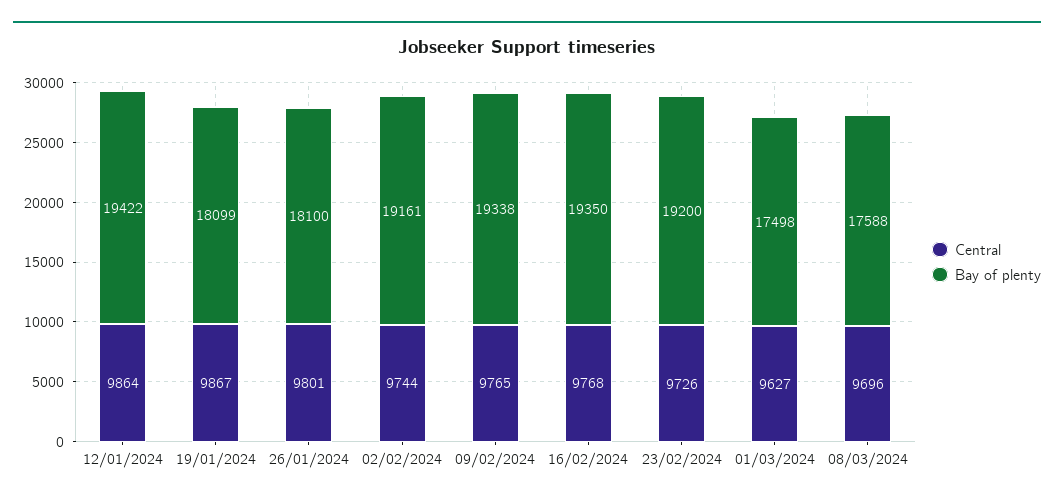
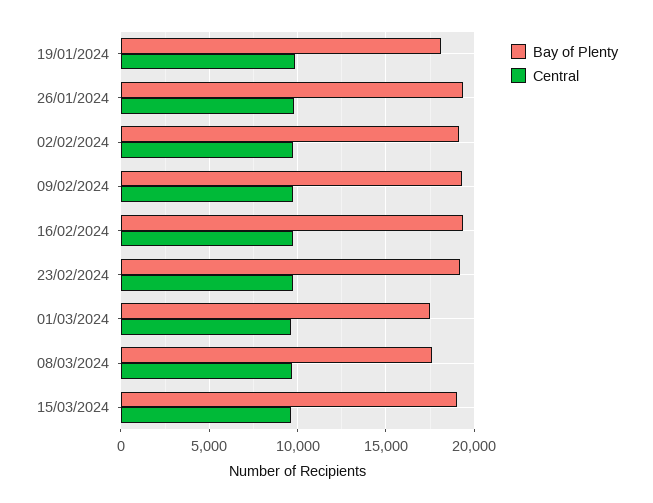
Central, 12/01/2024: 9864 -> none
Bay of plenty, 12/01/2024: 19422 -> none
Bay of plenty, 26/01/2024: 18100 -> 19500
Bay of plenty, 15/03/2024: none -> 19000
Central, 15/03/2024: none -> 9500

